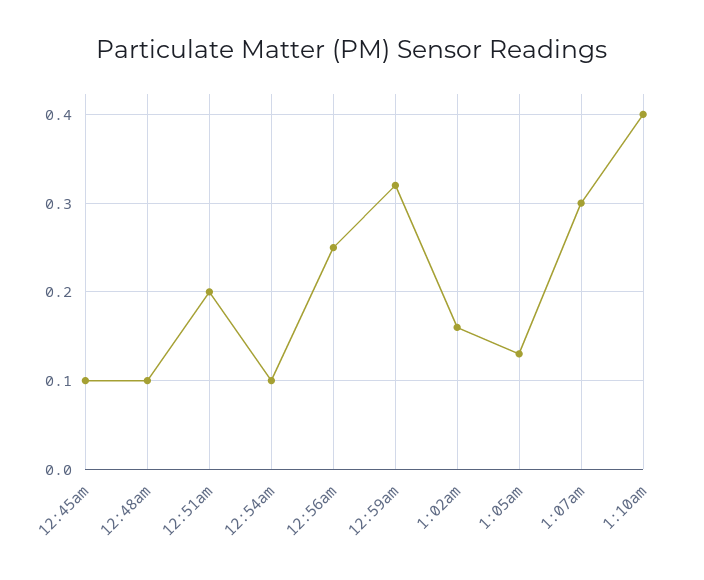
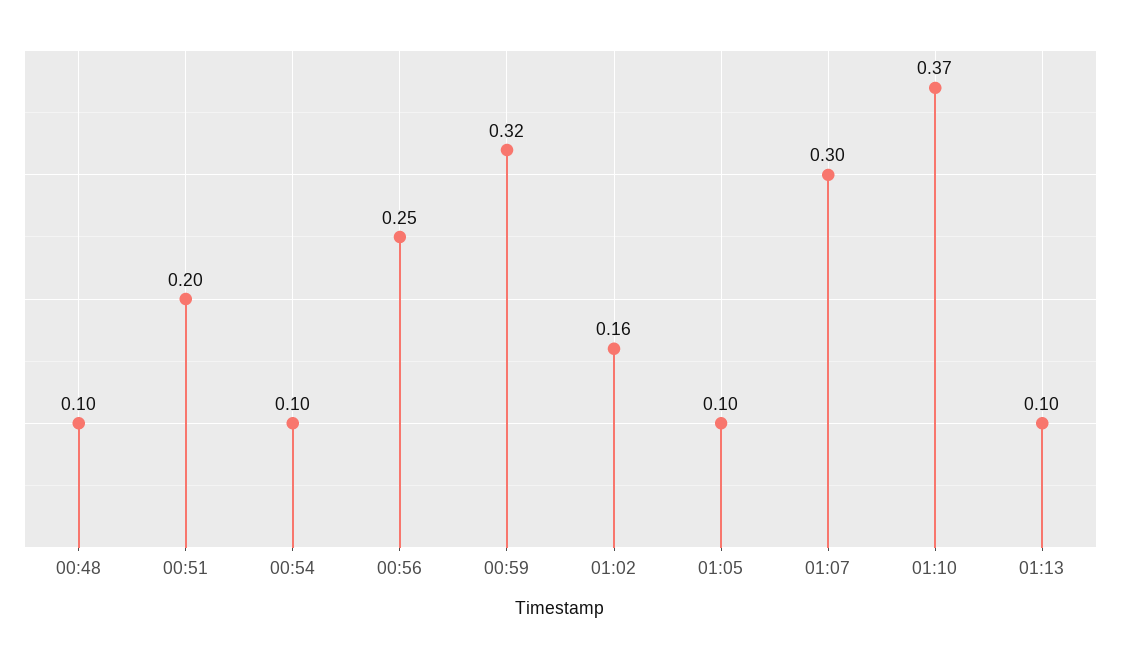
12:45am: 0.1 -> none
1:05am: 0.13 -> 0.1
1:10am: 0.4 -> 0.37
01:13: none -> 0.1

